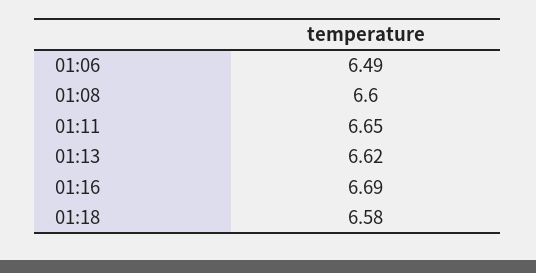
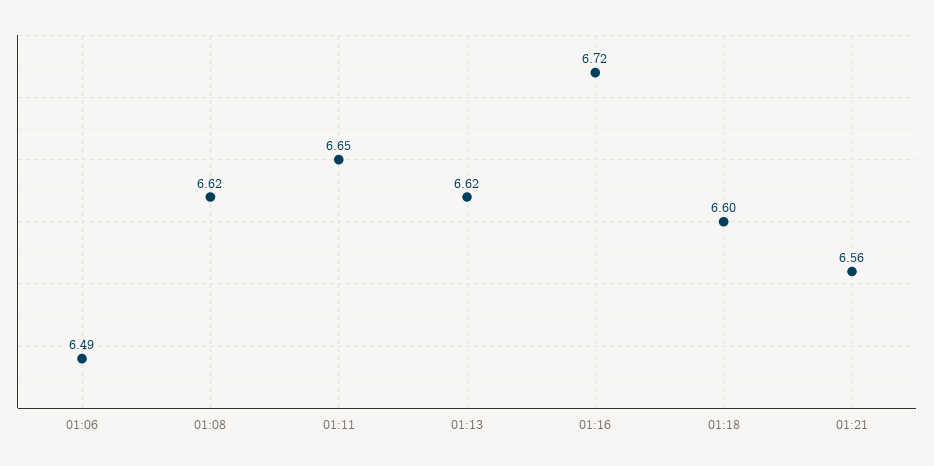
01:08: 6.6 -> 6.62
01:16: 6.69 -> 6.72
01:18: 6.58 -> 6.6
01:21: none -> 6.56

